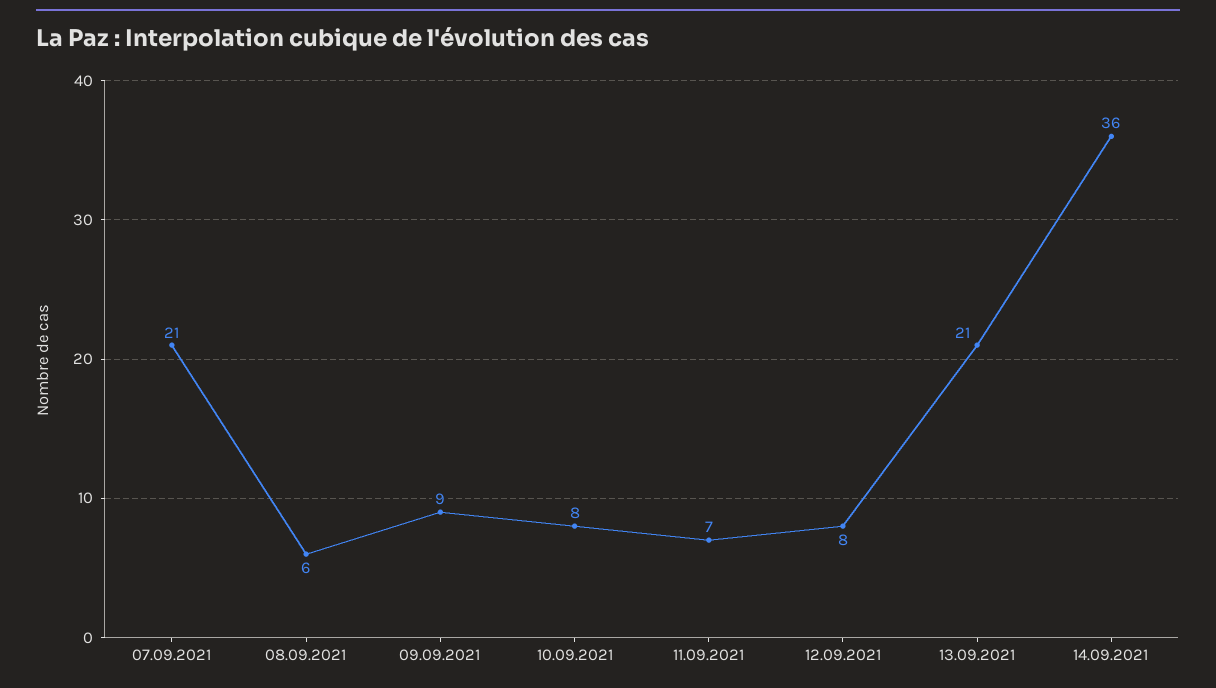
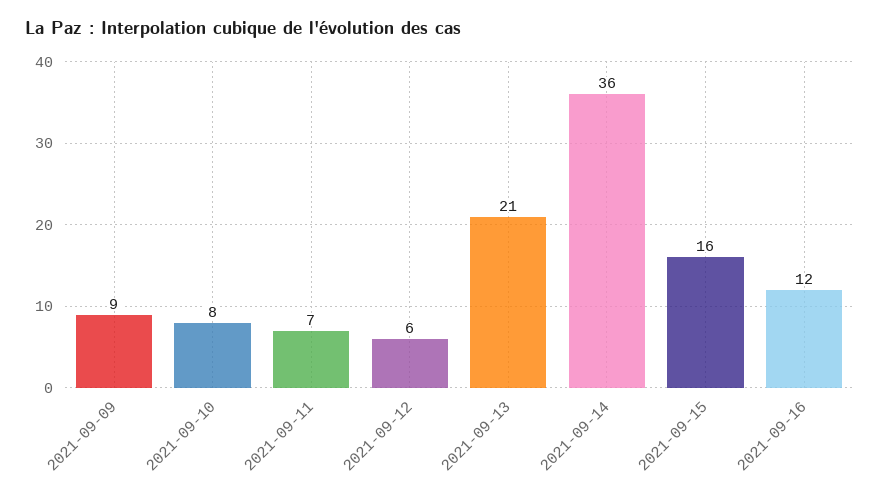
07.09.2021: 21 -> none
08.09.2021: 6 -> none
12.09.2021: 8 -> 6
2021-09-15: none -> 16
2021-09-16: none -> 12

